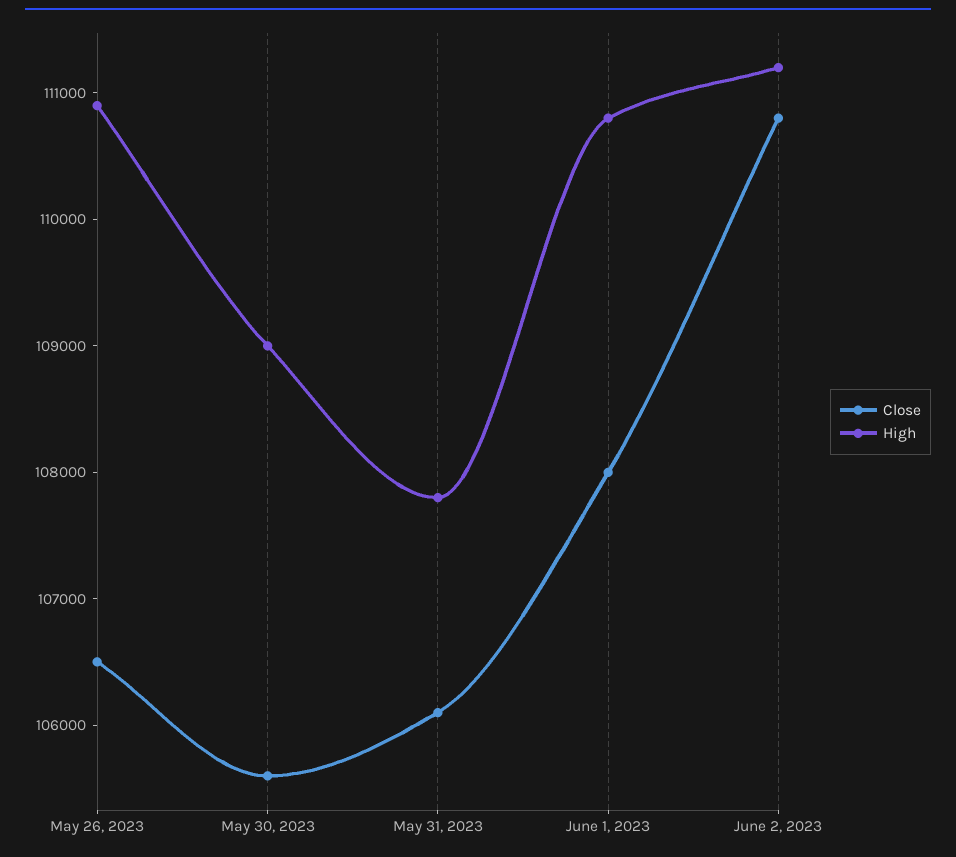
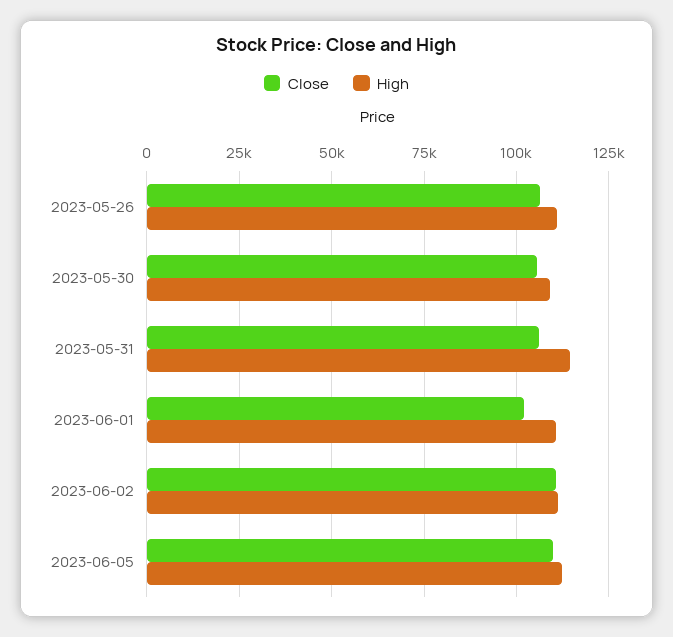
High, May 31, 2023: 107800 -> 115000
Close, June 1, 2023: 108000 -> 102500
Close, 2023-06-05: none -> 110000
High, 2023-06-05: none -> 112500

